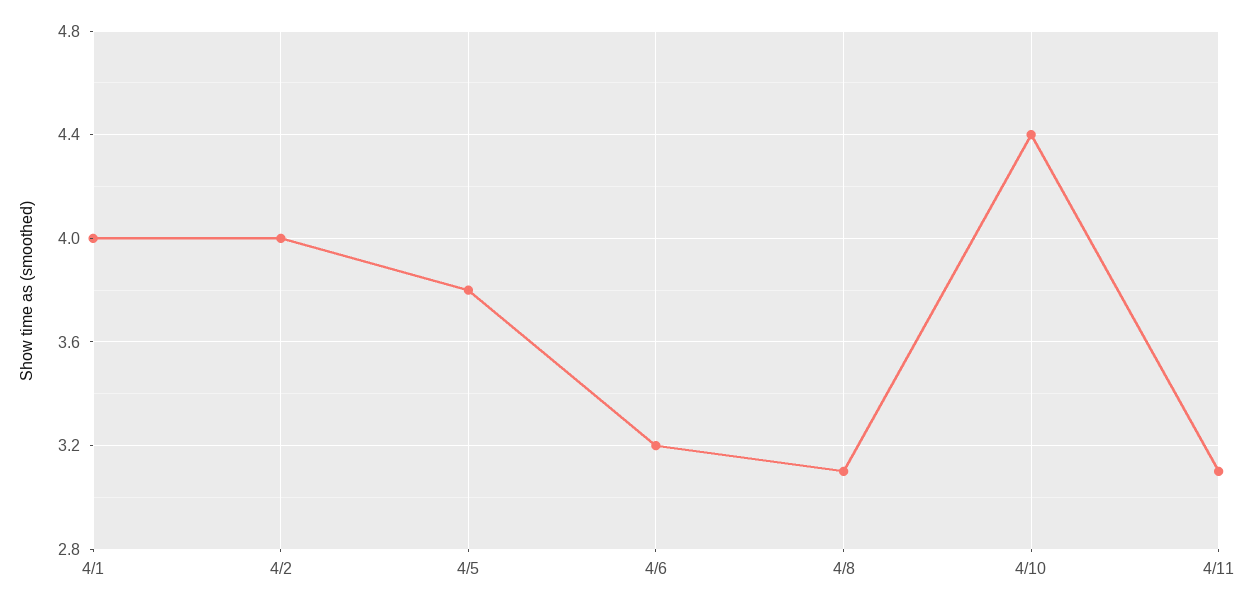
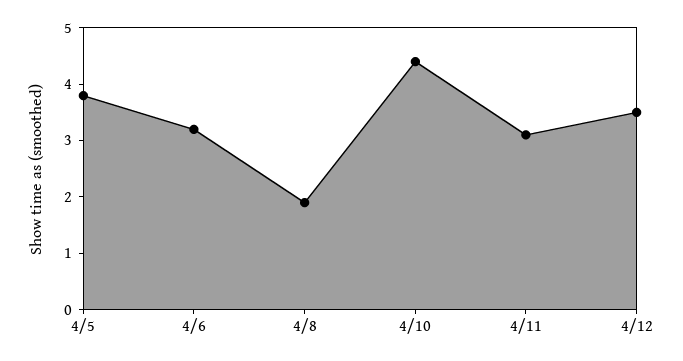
4/1: 4 -> none
4/2: 4 -> none
4/8: 3.1 -> 2
4/12: none -> 3.5

